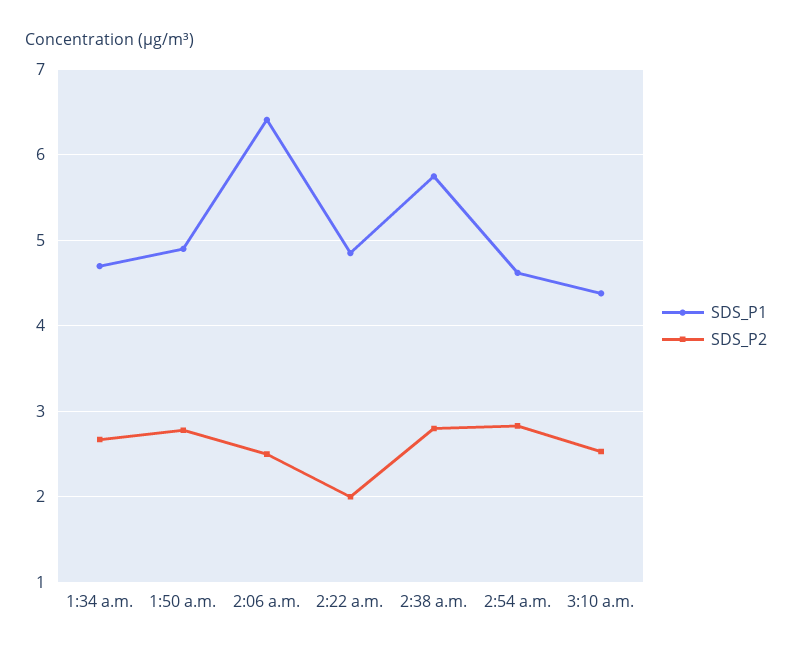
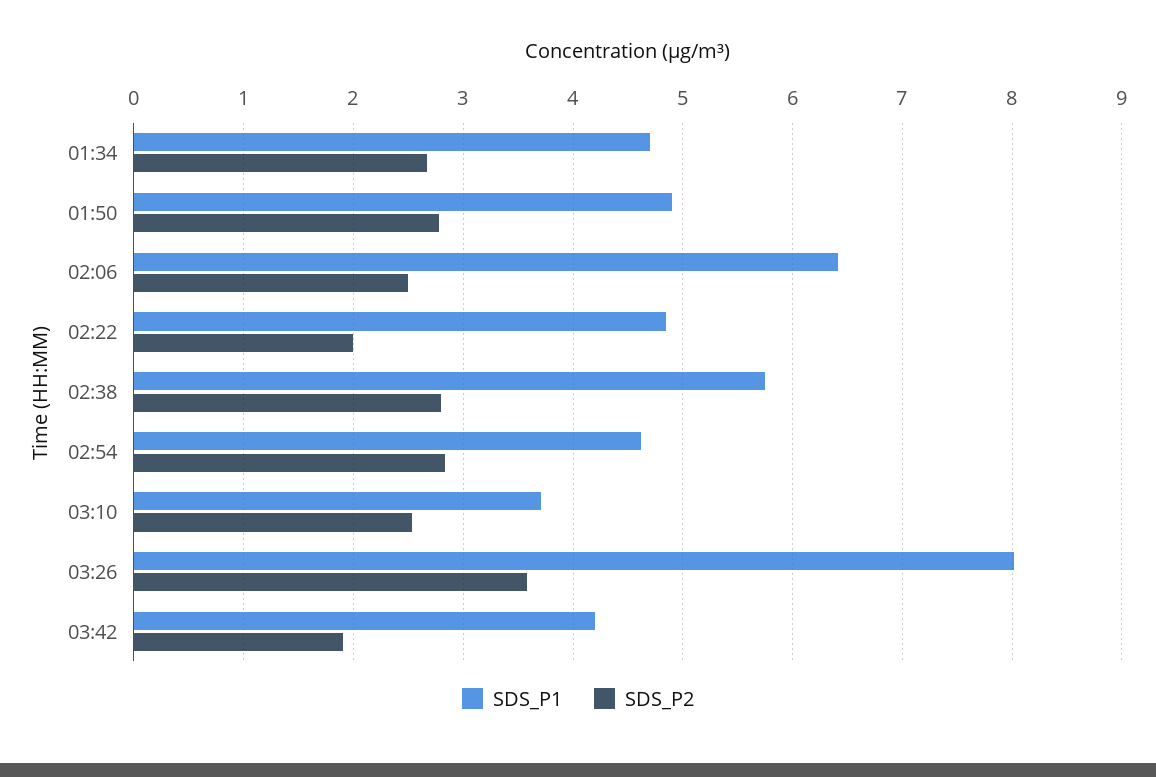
SDS_P1, 3:10 a.m.: 4.4 -> 3.7
SDS_P1, 03:26: none -> 8
SDS_P2, 03:26: none -> 3.6
SDS_P1, 03:42: none -> 4.2
SDS_P2, 03:42: none -> 1.9

